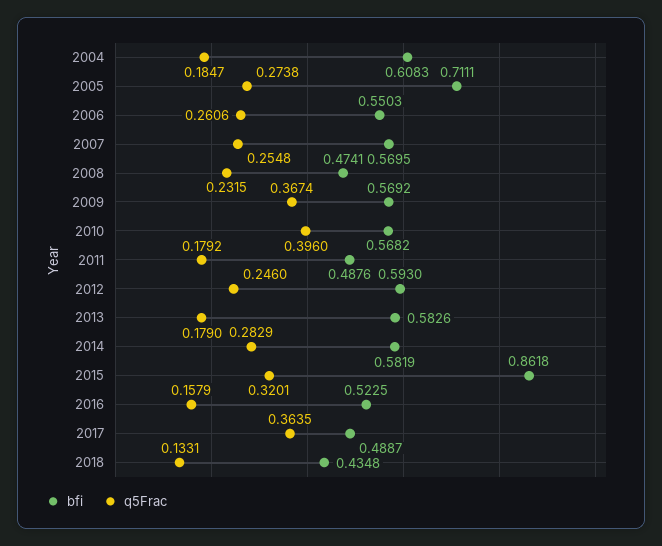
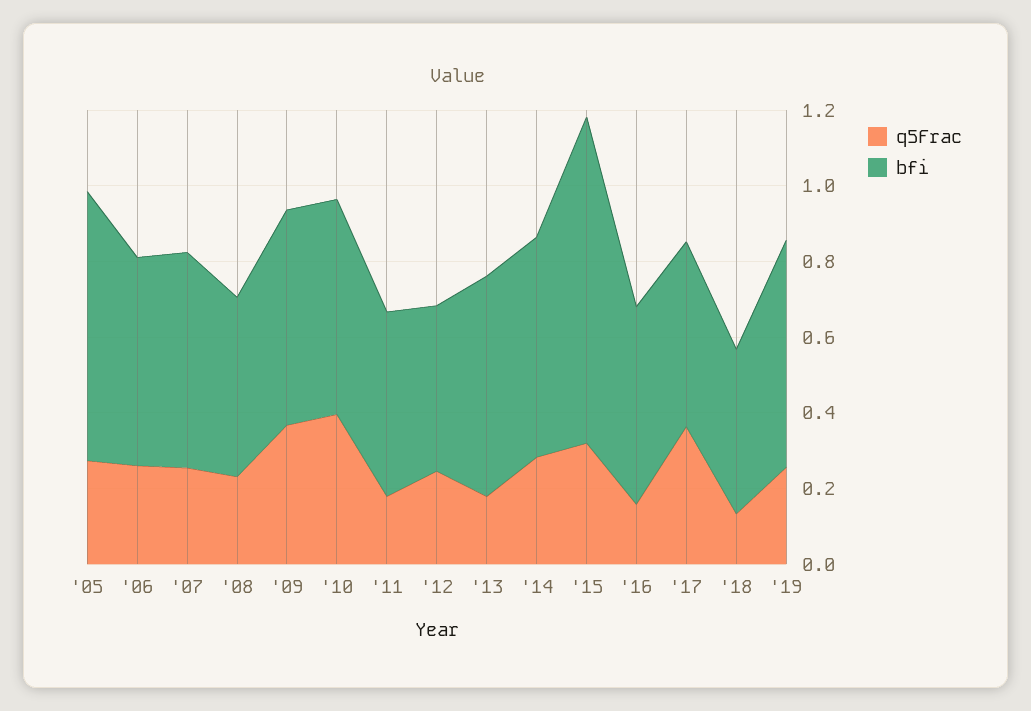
bfi, 2004: 0.6083 -> none
q5Frac, 2004: 0.1847 -> none
bfi, 2012: 0.593 -> 0.45
q5Frac, '19: none -> 0.25
bfi, '19: none -> 0.6

